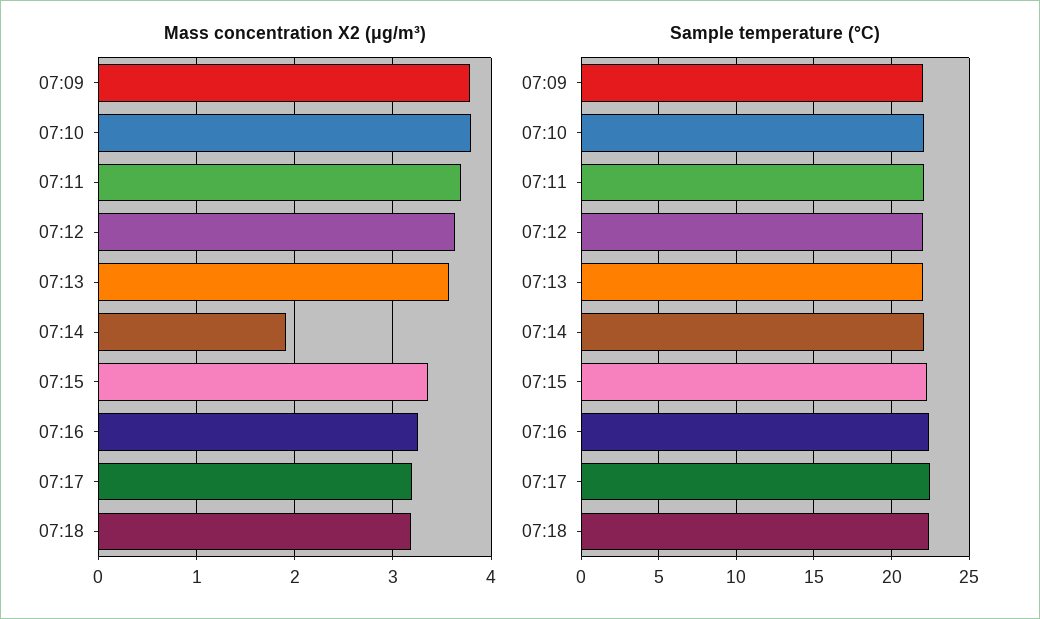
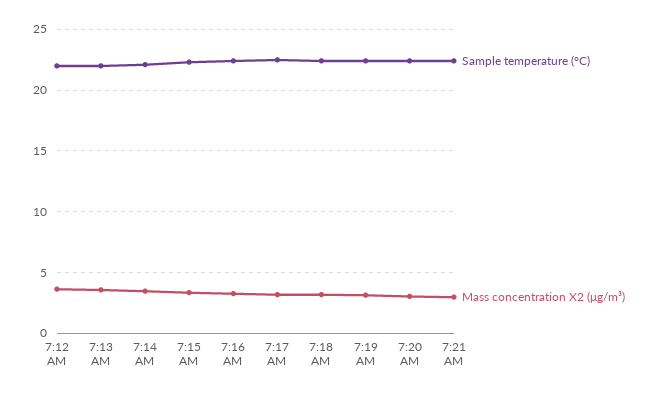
Mass concentration X2 (μg/m³), 07:09: 3.8 -> none
Mass concentration X2 (μg/m³), 07:10: 3.8 -> none
Mass concentration X2 (μg/m³), 07:11: 3.7 -> none
Mass concentration X2 (μg/m³), 07:14: 1.9 -> 3.5
Sample temperature (°C), 07:09: 22 -> none
Sample temperature (°C), 07:10: 22 -> none
Sample temperature (°C), 07:11: 22 -> none
Sample temperature (°C), 7:19 AM: none -> 22.5
Mass concentration X2 (μg/m³), 7:19 AM: none -> 3
Sample temperature (°C), 7:20 AM: none -> 22.5
Mass concentration X2 (μg/m³), 7:20 AM: none -> 3
Sample temperature (°C), 7:21 AM: none -> 22.5
Mass concentration X2 (μg/m³), 7:21 AM: none -> 3

